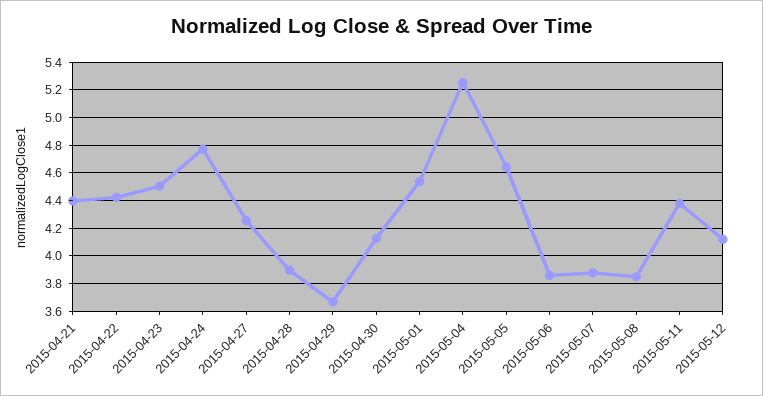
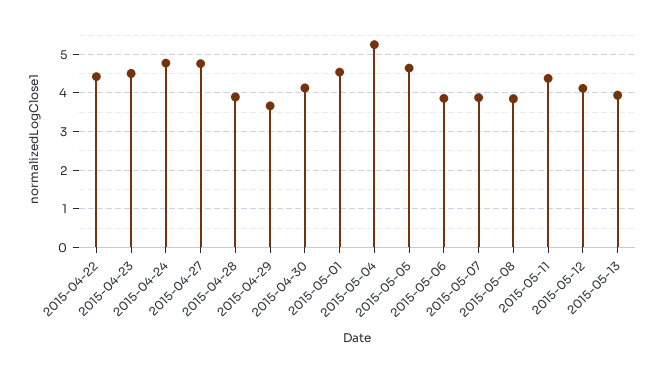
2015-04-21: 4.4 -> none
2015-04-27: 4.25 -> 4.8
2015-05-13: none -> 4

